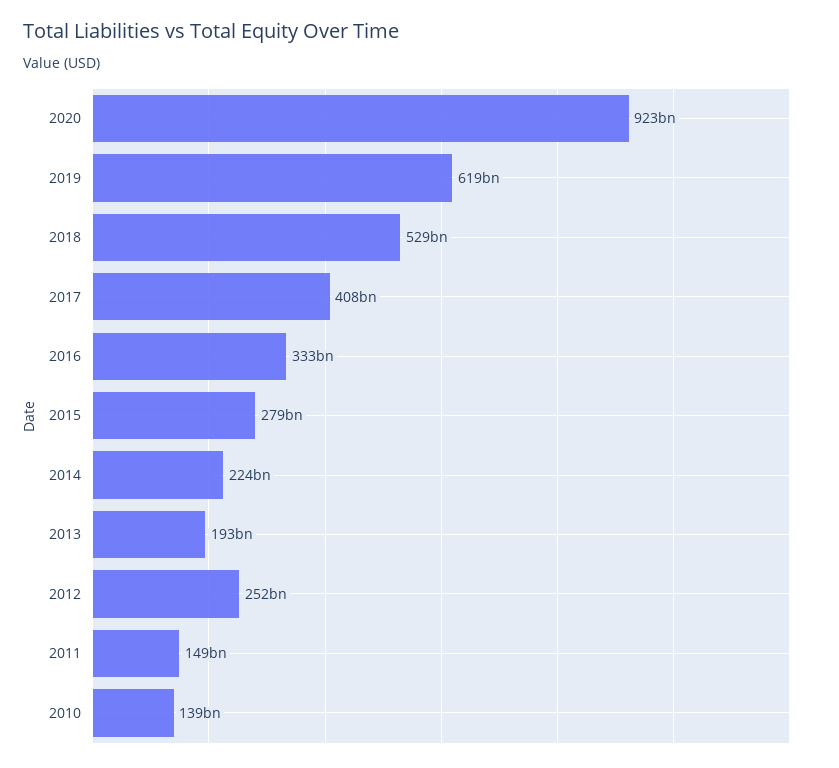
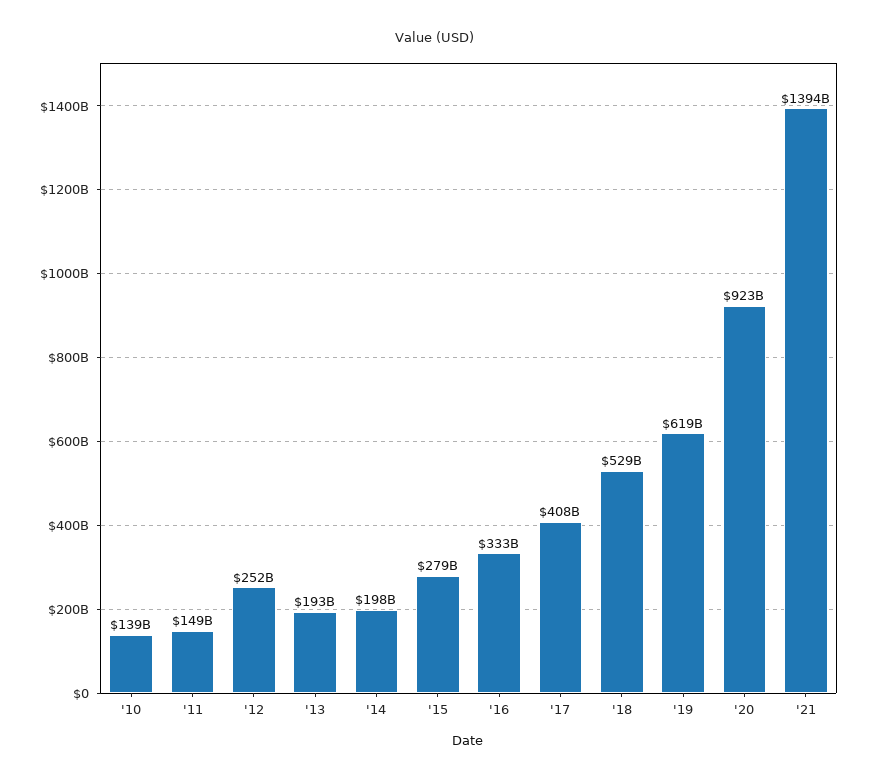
2014: 224000000000 -> 198000000000
'21: none -> 1394000000000

